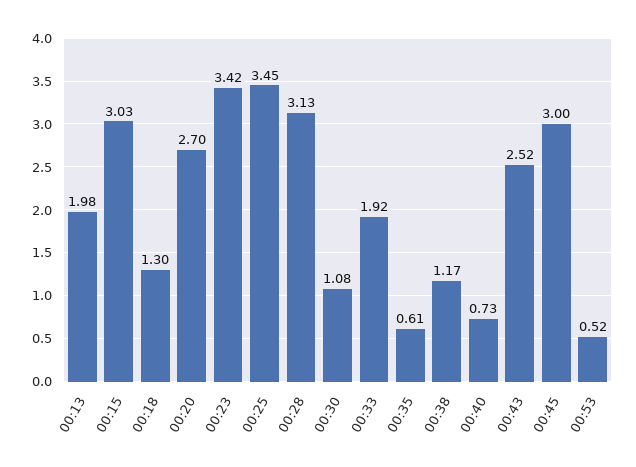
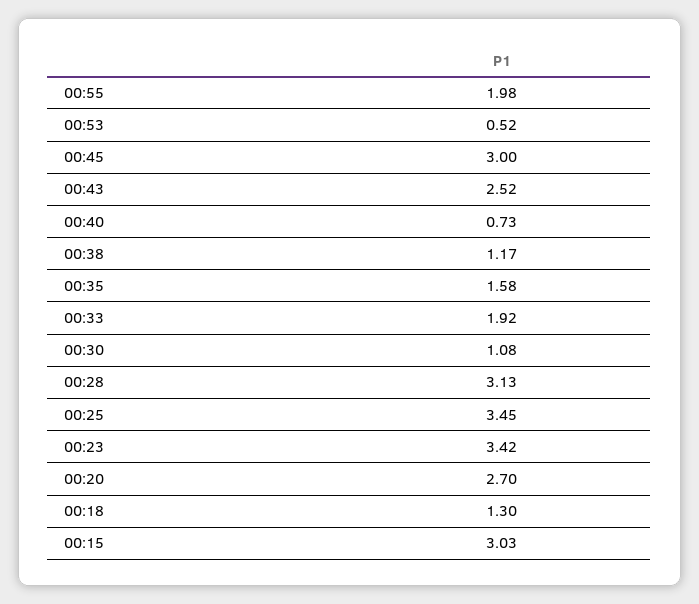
00:13: 1.98 -> none
00:35: 0.61 -> 1.58
00:55: none -> 1.98

